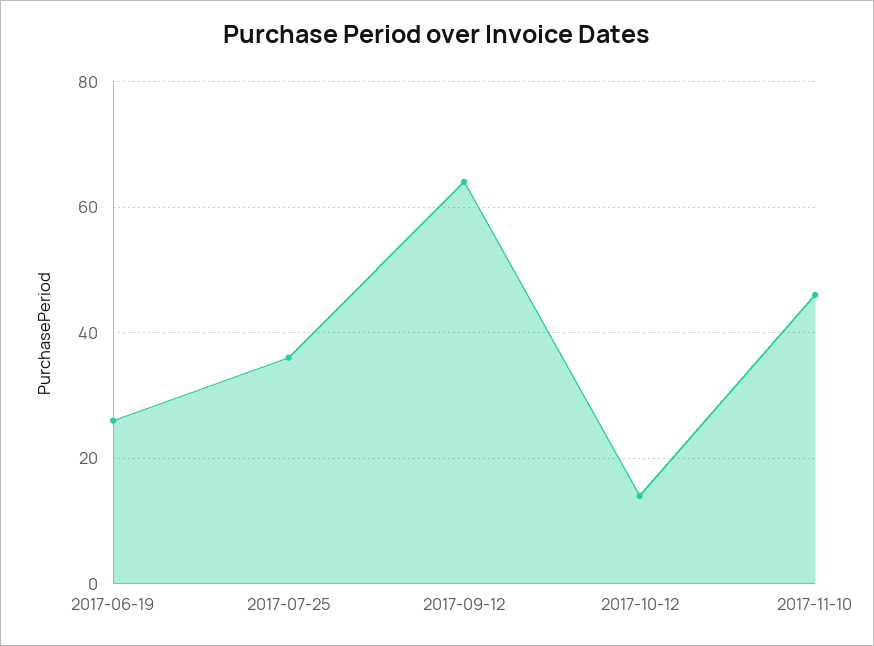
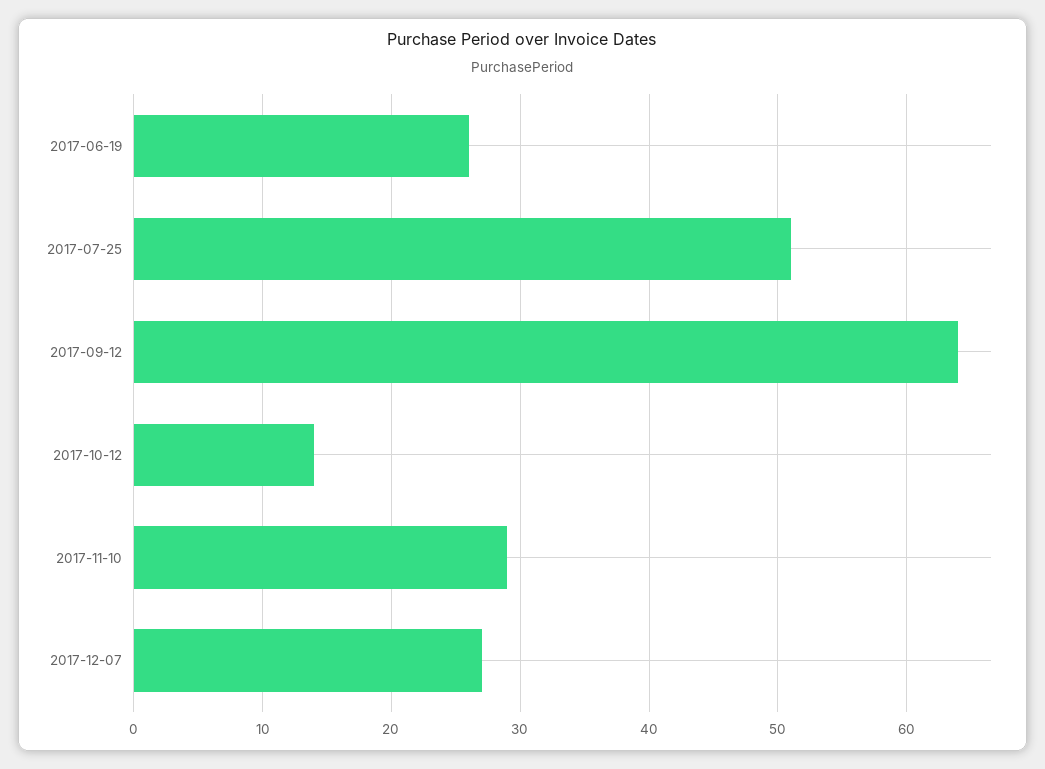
2017-07-25: 35 -> 51
2017-11-10: 45 -> 29
2017-12-07: none -> 27

